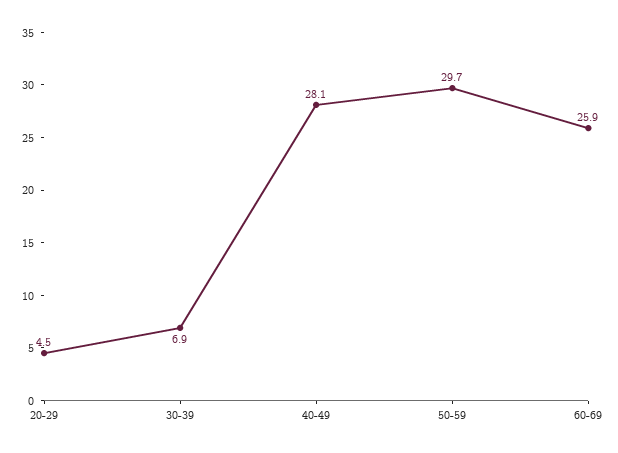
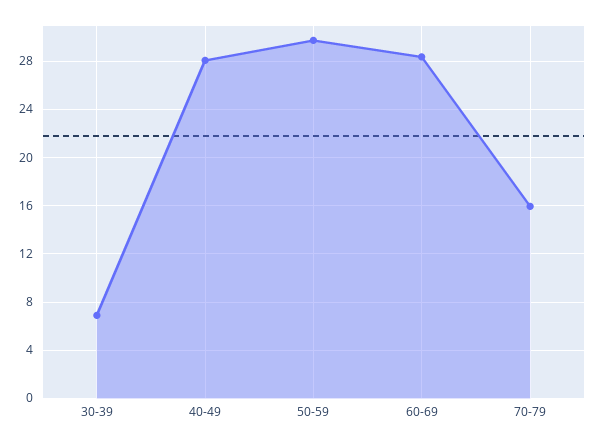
20-29: 4.5 -> none
60-69: 25.9 -> 28.5
70-79: none -> 16

